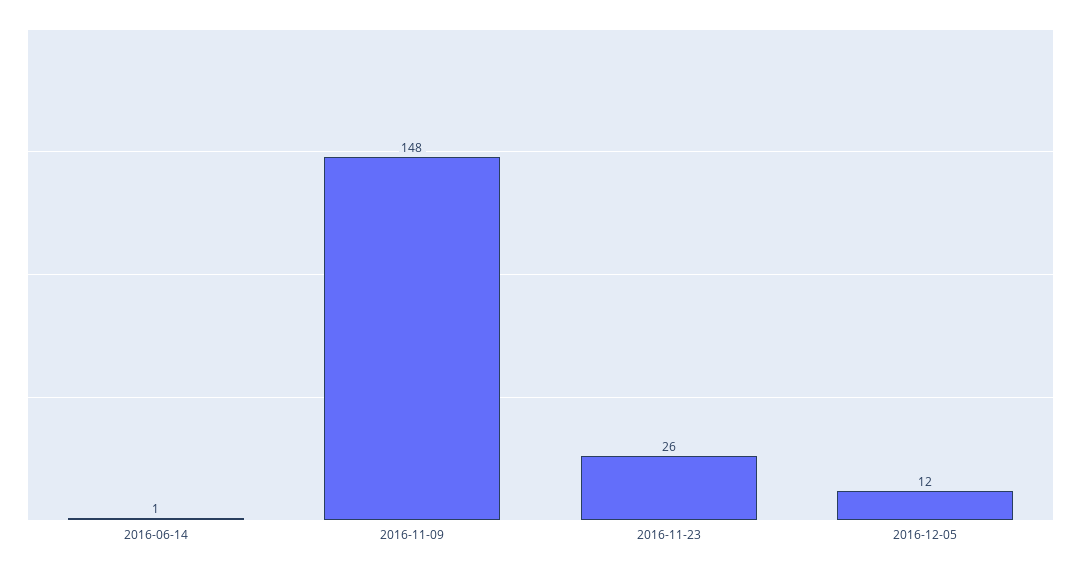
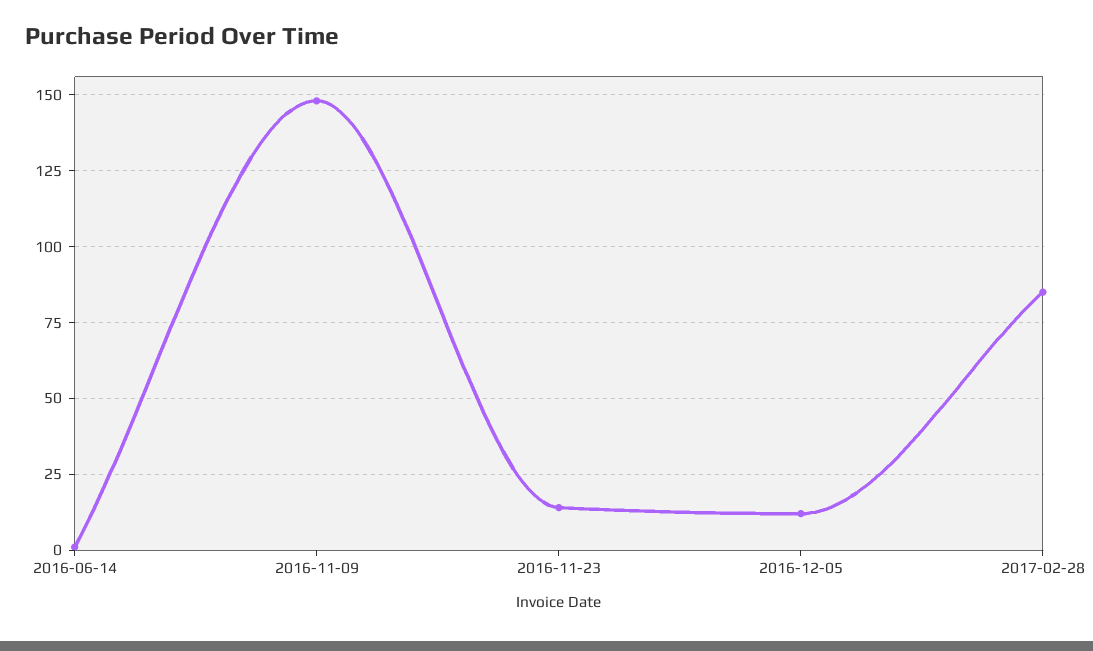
2016-11-23: 26 -> 15
2017-02-28: none -> 85

